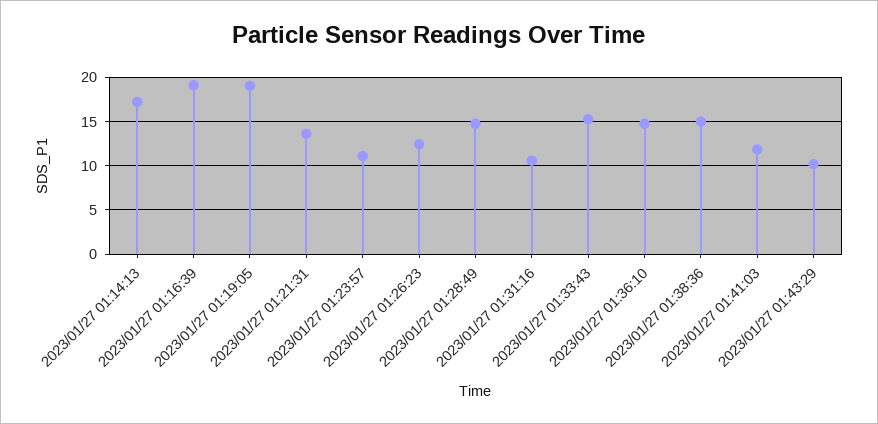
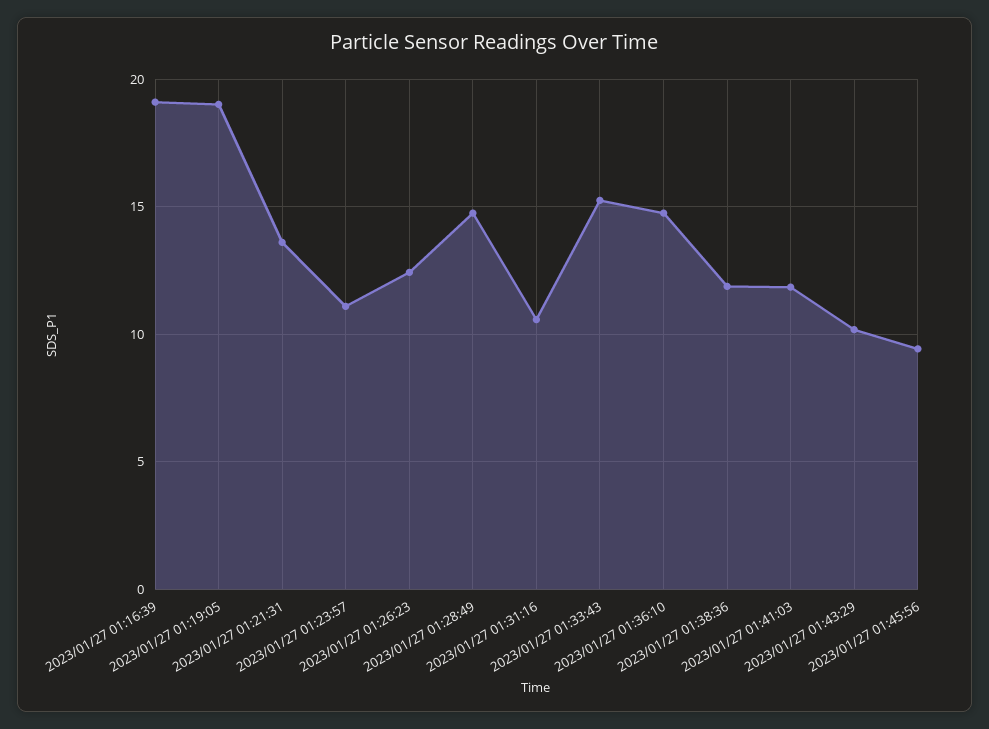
2023/01/27 01:14:13: 17 -> none
2023/01/27 01:38:36: 15 -> 12
2023/01/27 01:45:56: none -> 9.5

